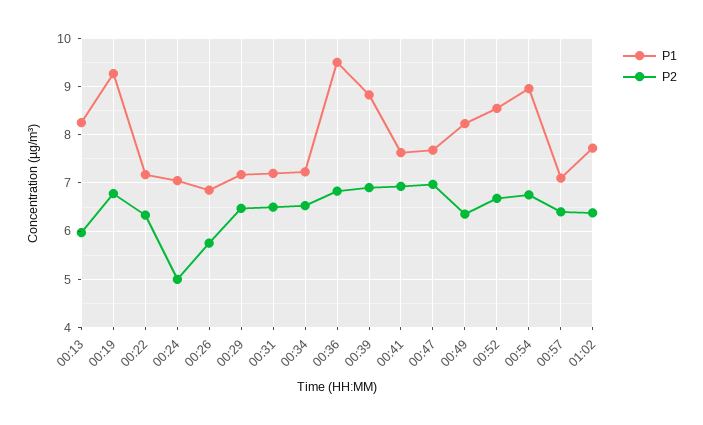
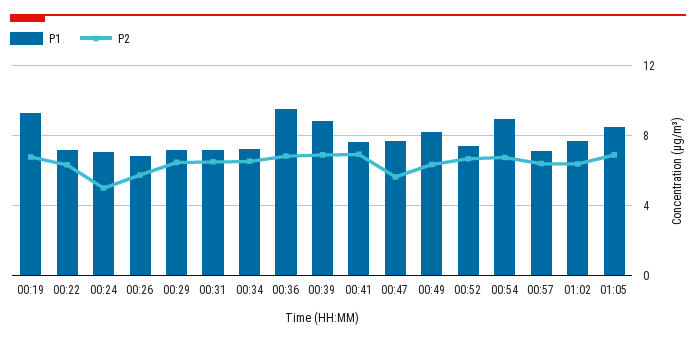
P1, 00:13: 8.2 -> none
P2, 00:13: 6 -> none
P2, 00:47: 7 -> 5.5
P1, 00:52: 8.6 -> 7.5
P1, 01:05: none -> 8.5
P2, 01:05: none -> 7

